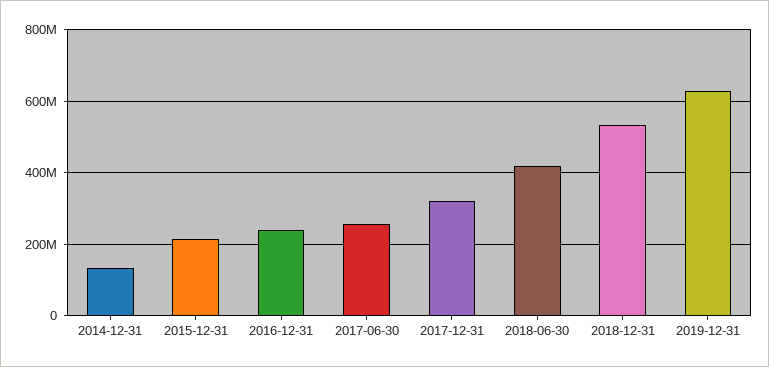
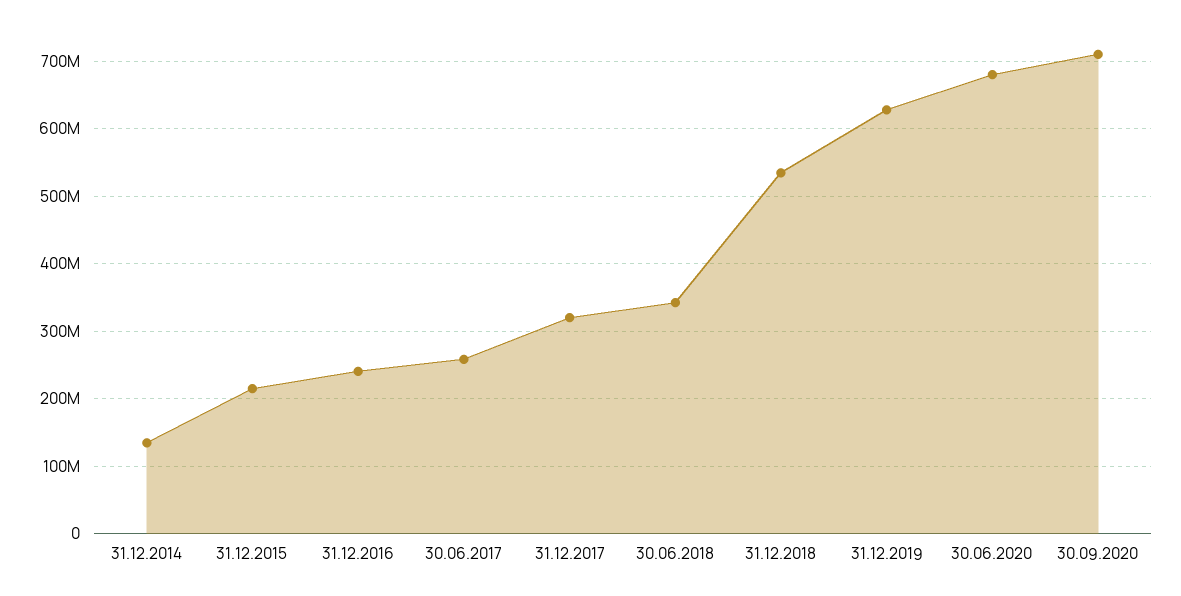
2018-06-30: 420000000 -> 340000000
30.06.2020: none -> 680000000
30.09.2020: none -> 710000000

